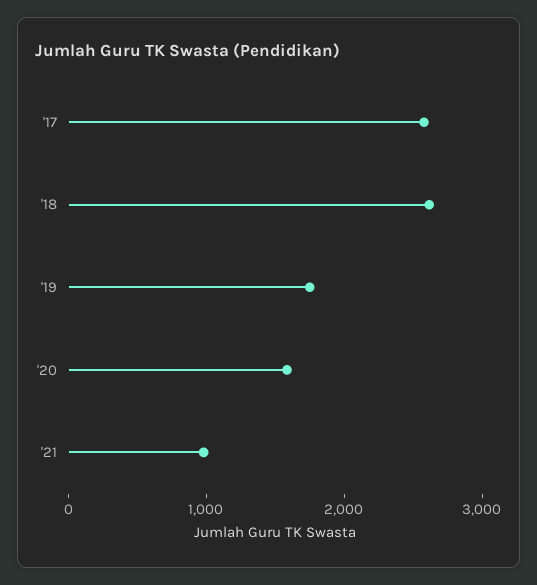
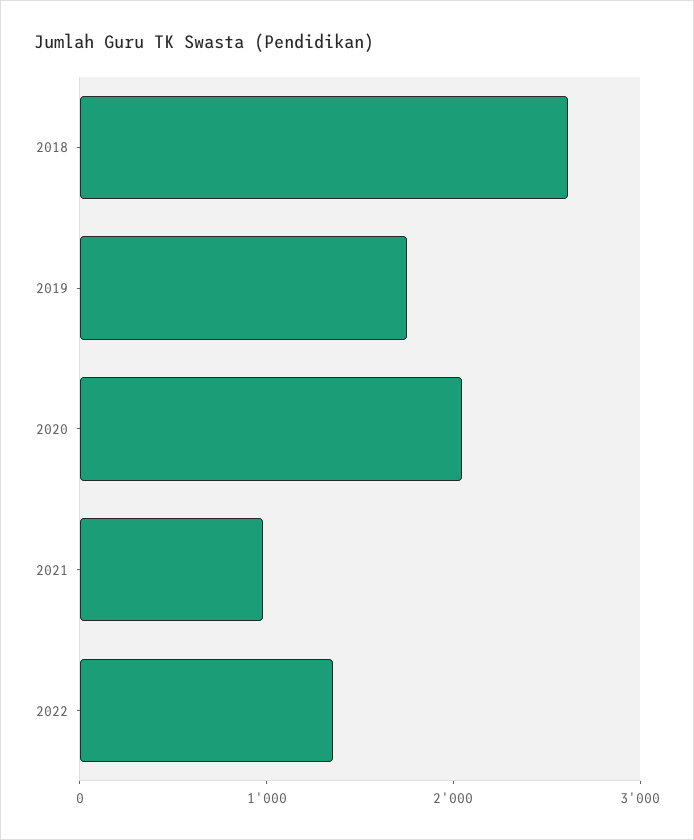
'17: 2600 -> none
'20: 1600 -> 2000
2022: none -> 1400

